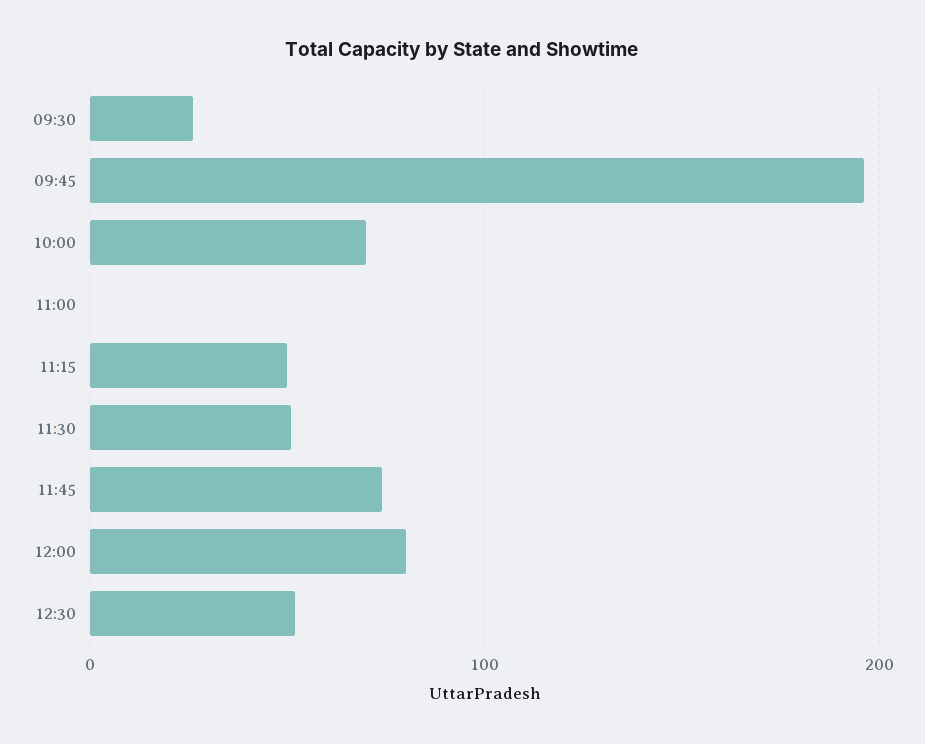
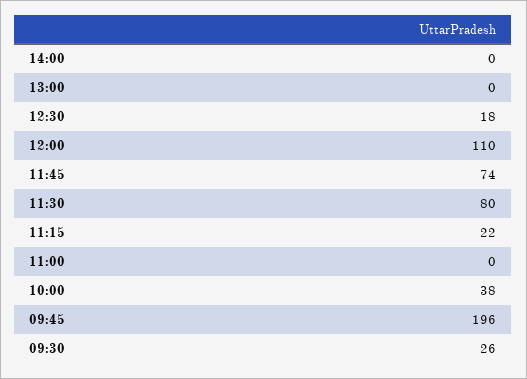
10:00: 70 -> 38
11:15: 50 -> 22
11:30: 50 -> 80
12:00: 80 -> 110
12:30: 50 -> 18
14:00: none -> 0
13:00: none -> 0

